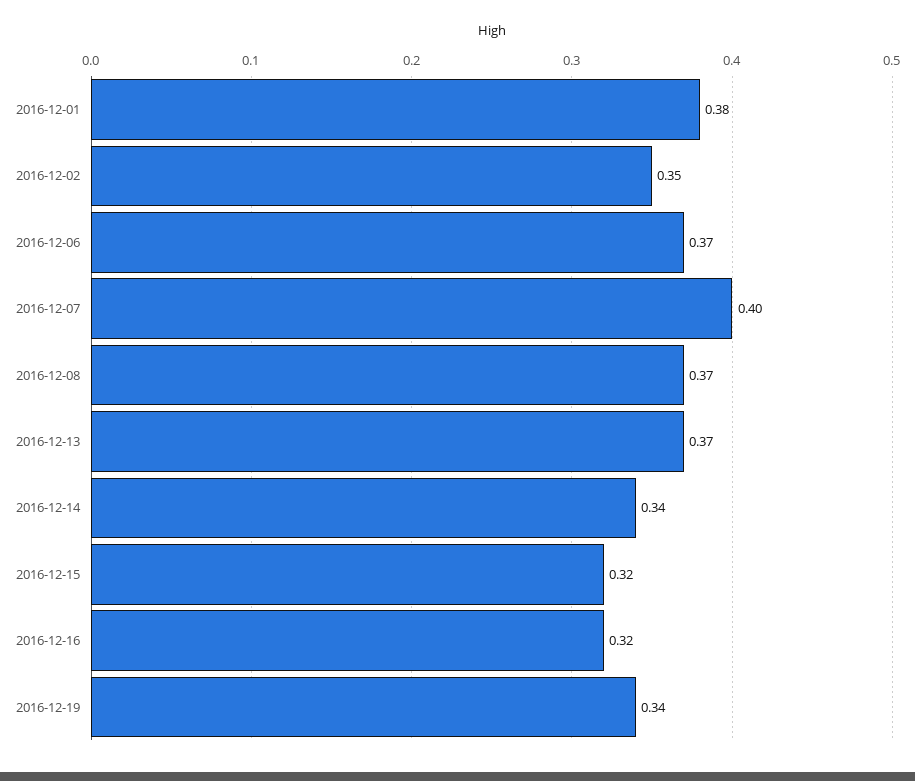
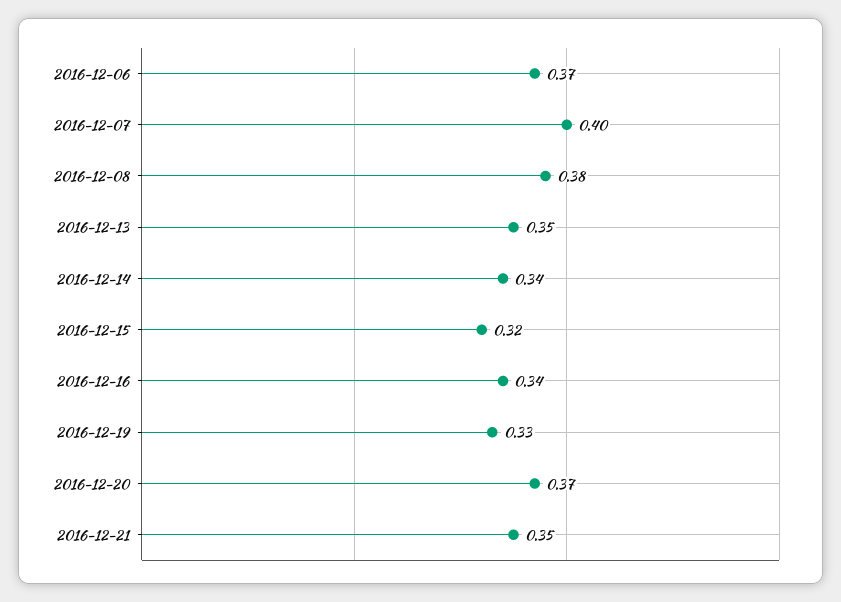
2016-12-01: 0.38 -> none
2016-12-02: 0.35 -> none
2016-12-08: 0.37 -> 0.38
2016-12-13: 0.37 -> 0.35
2016-12-16: 0.32 -> 0.34
2016-12-19: 0.34 -> 0.33
2016-12-20: none -> 0.37
2016-12-21: none -> 0.35

